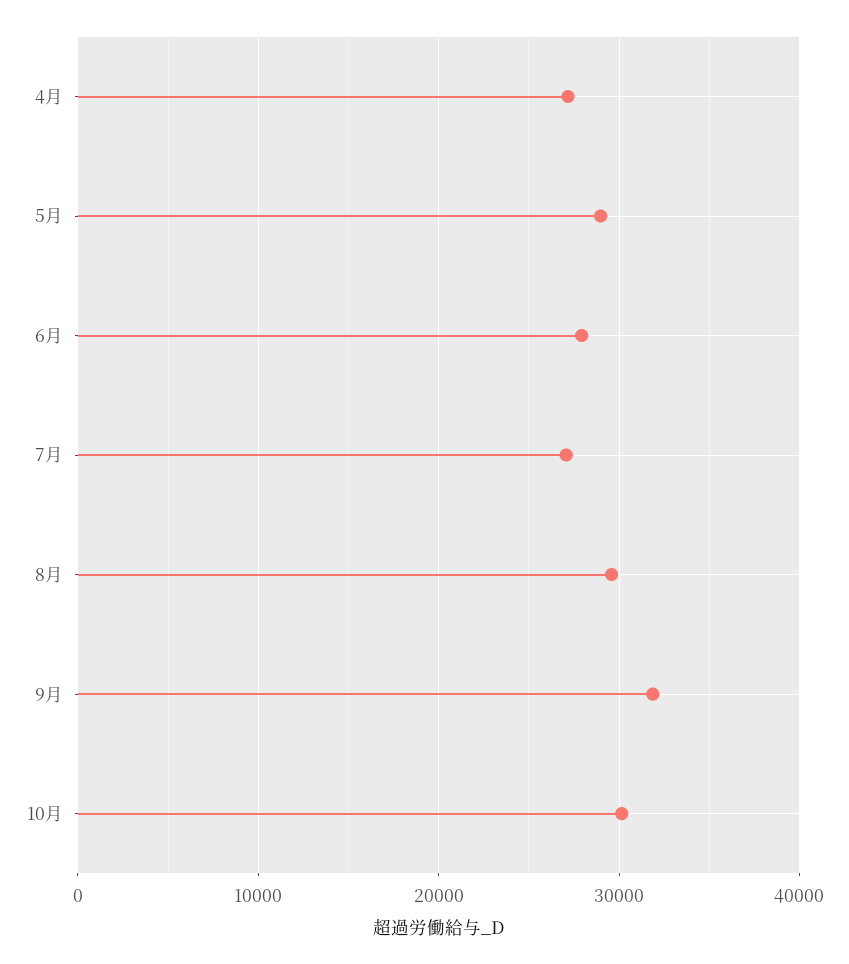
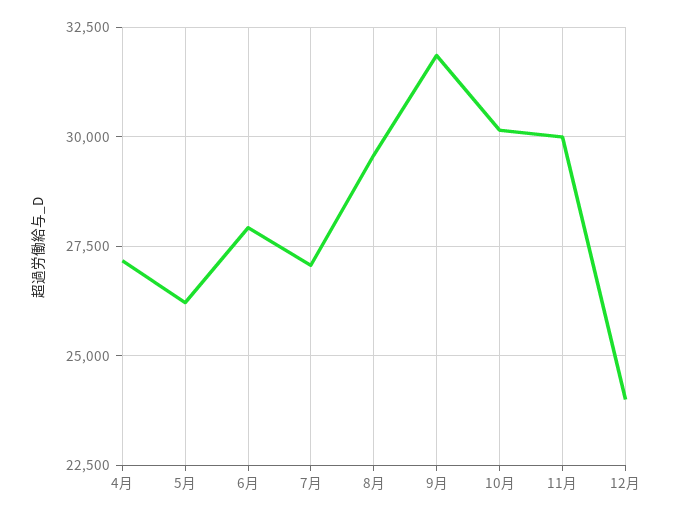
5月: 29000 -> 26250
11月: none -> 30000
12月: none -> 24000

